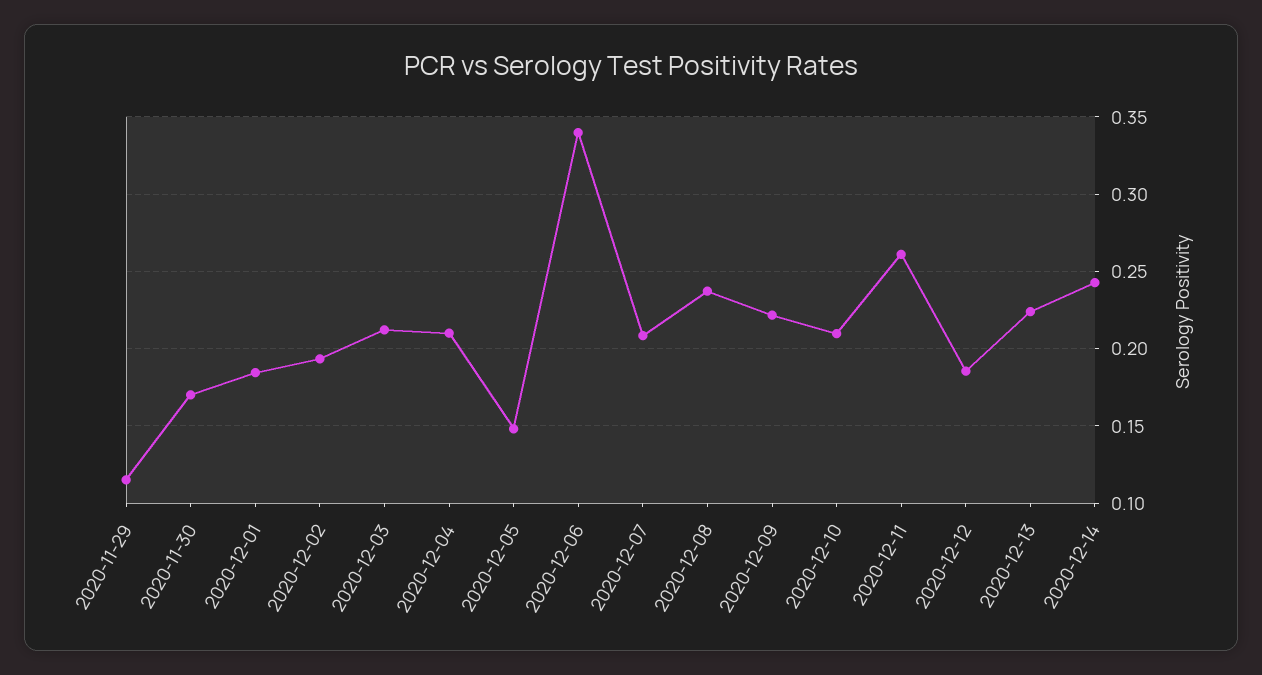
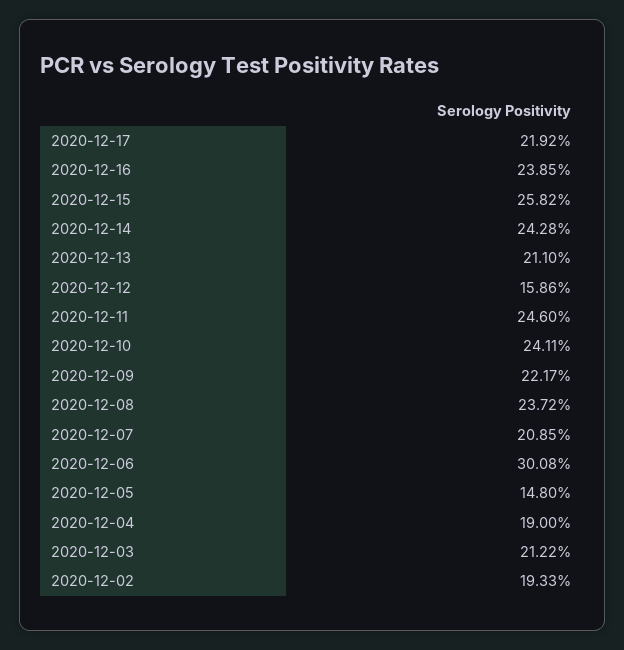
2020-11-29: 0.115 -> none
2020-11-30: 0.17 -> none
2020-12-01: 0.185 -> none
2020-12-04: 0.21 -> 0.19
2020-12-06: 0.34 -> 0.3008
2020-12-10: 0.21 -> 0.2411
2020-12-11: 0.26 -> 0.246
2020-12-12: 0.185 -> 0.1586
2020-12-13: 0.225 -> 0.211
2020-12-17: none -> 0.2192
2020-12-16: none -> 0.2385
2020-12-15: none -> 0.2582

